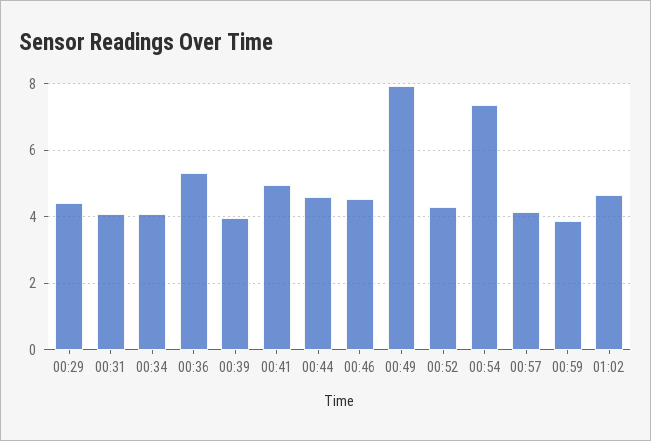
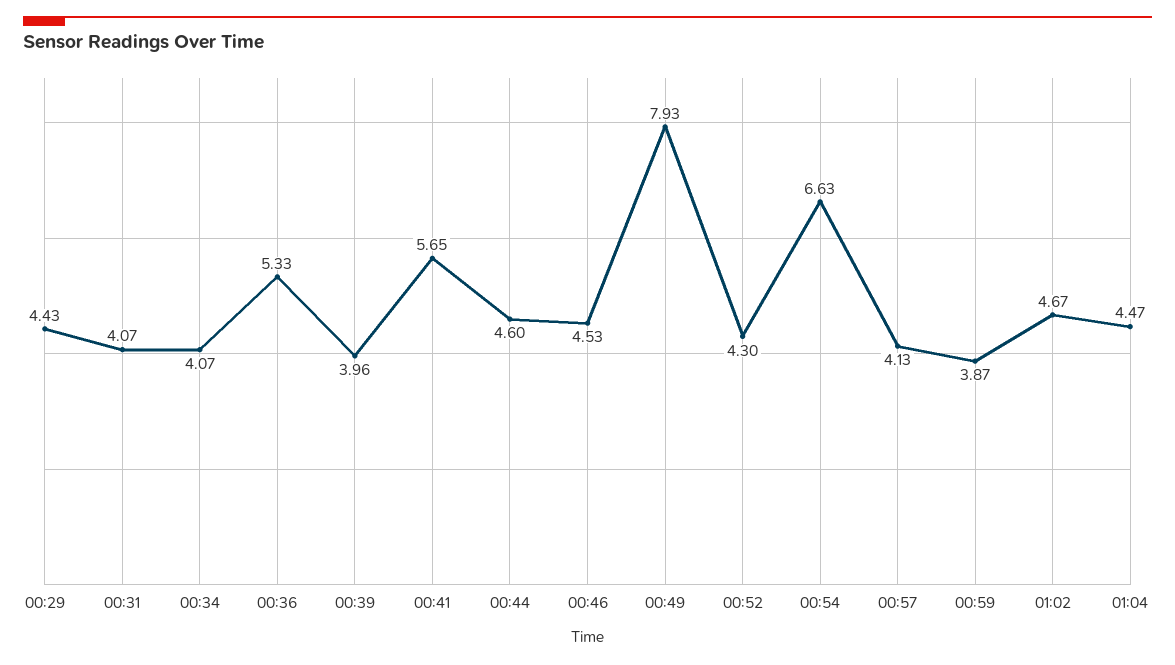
00:41: 5 -> 5.65
00:54: 7.4 -> 6.63
01:04: none -> 4.47

